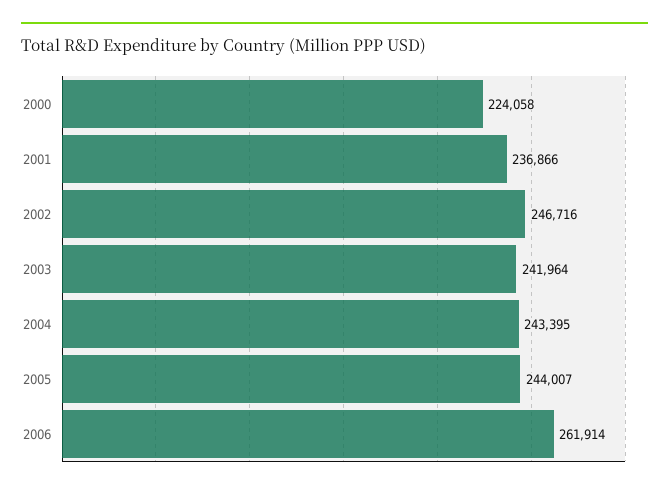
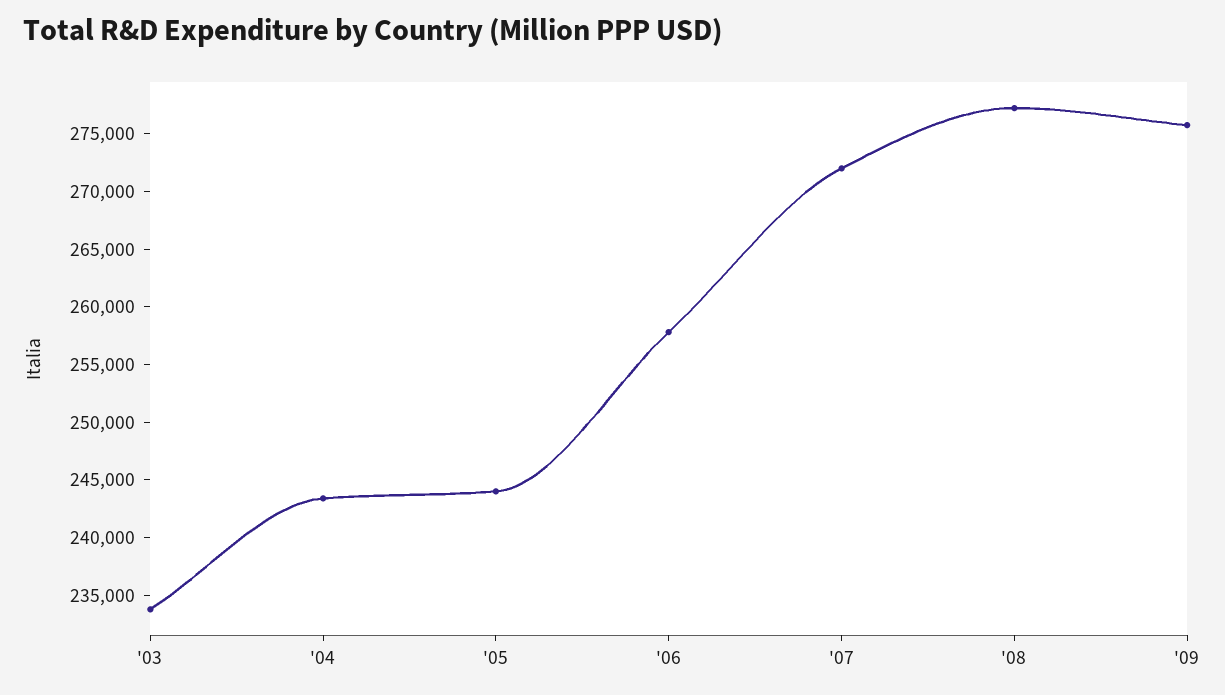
2000: 224058 -> none
2001: 236866 -> none
2002: 246716 -> none
2003: 241964 -> 234000
2006: 261914 -> 258000
'07: none -> 272000
'08: none -> 277000
'09: none -> 276000

